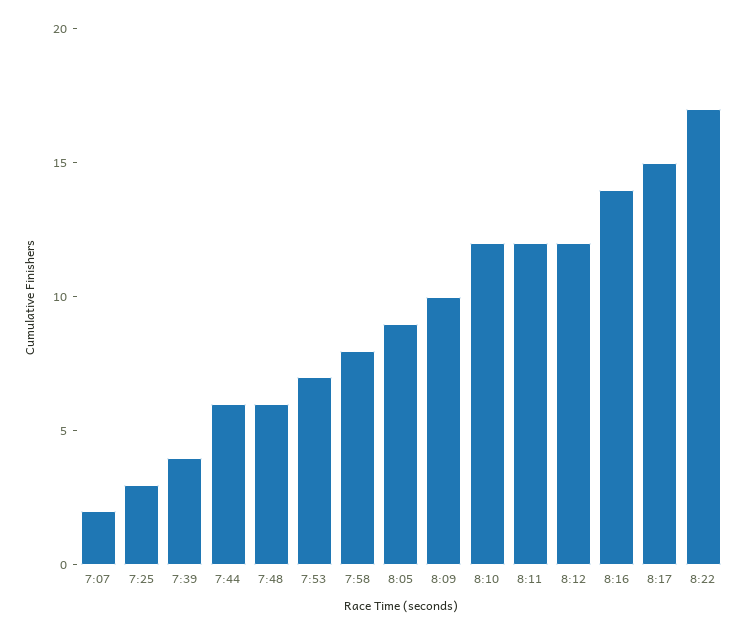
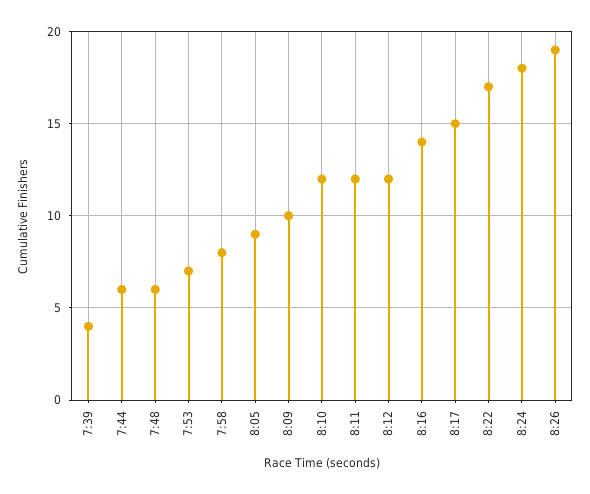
7:07: 2 -> none
7:25: 3 -> none
8:24: none -> 18
8:26: none -> 19

